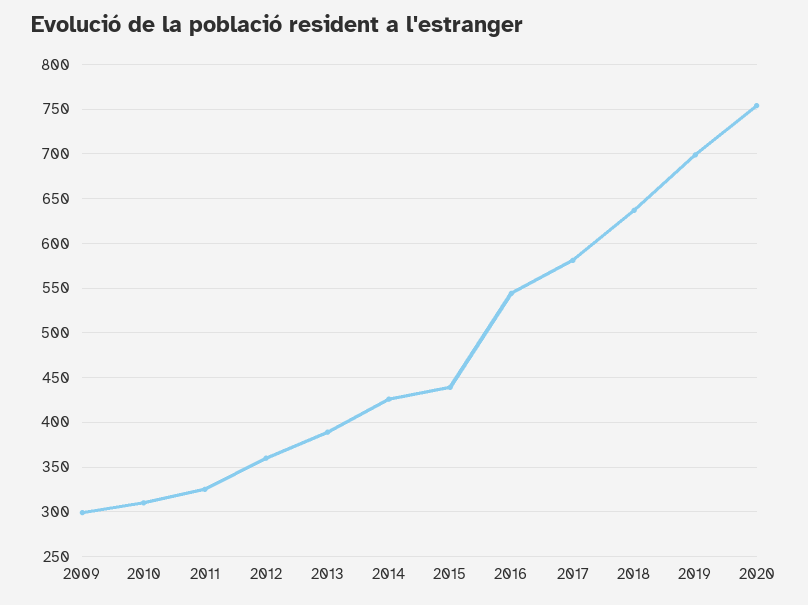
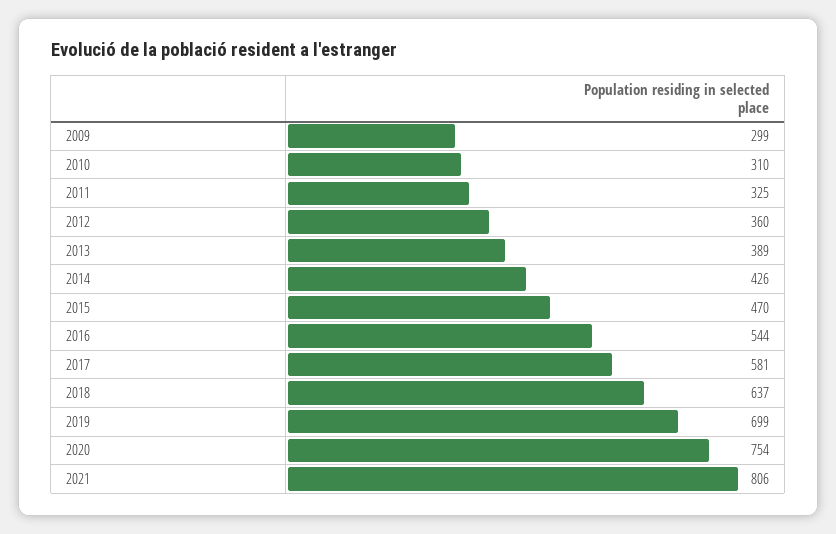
2015: 440 -> 470
2021: none -> 806

